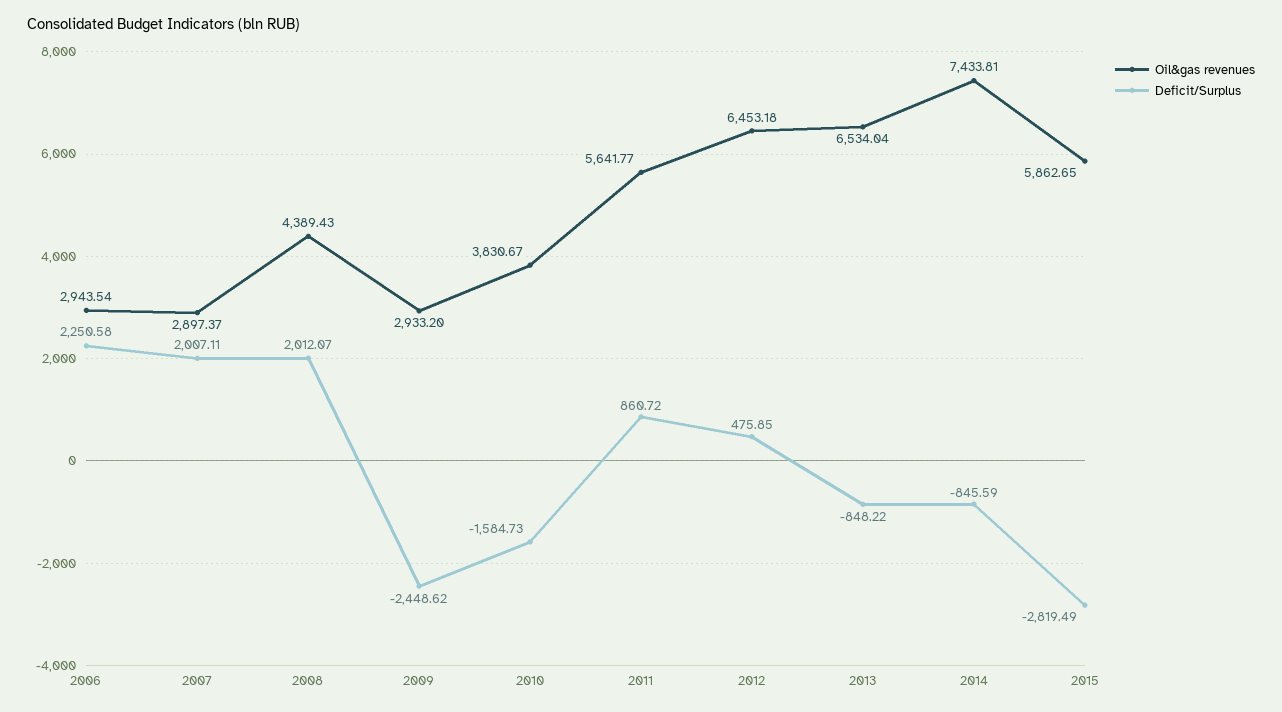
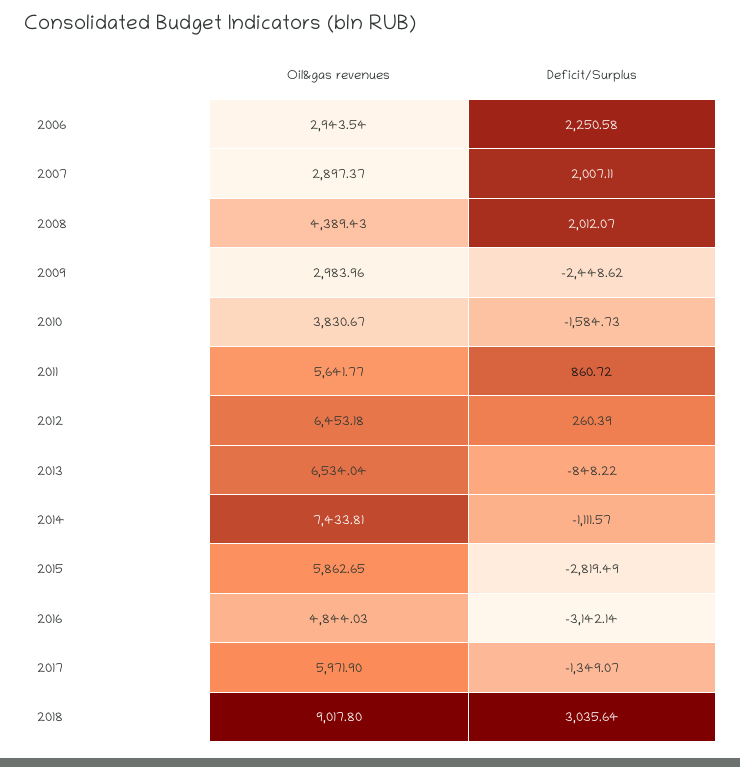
Oil&gas revenues, 2009: 2933.2 -> 2983.96
Deficit/Surplus, 2012: 475.85 -> 260.39
Deficit/Surplus, 2014: -845.59 -> -1111.57
Oil&gas revenues, 2016: none -> 4844.03
Deficit/Surplus, 2016: none -> -3142.14
Oil&gas revenues, 2017: none -> 5971.9
Deficit/Surplus, 2017: none -> -1349.07
Oil&gas revenues, 2018: none -> 9017.8
Deficit/Surplus, 2018: none -> 3035.64

